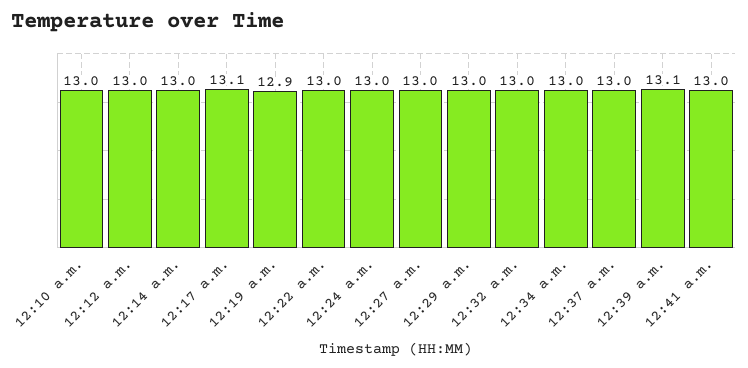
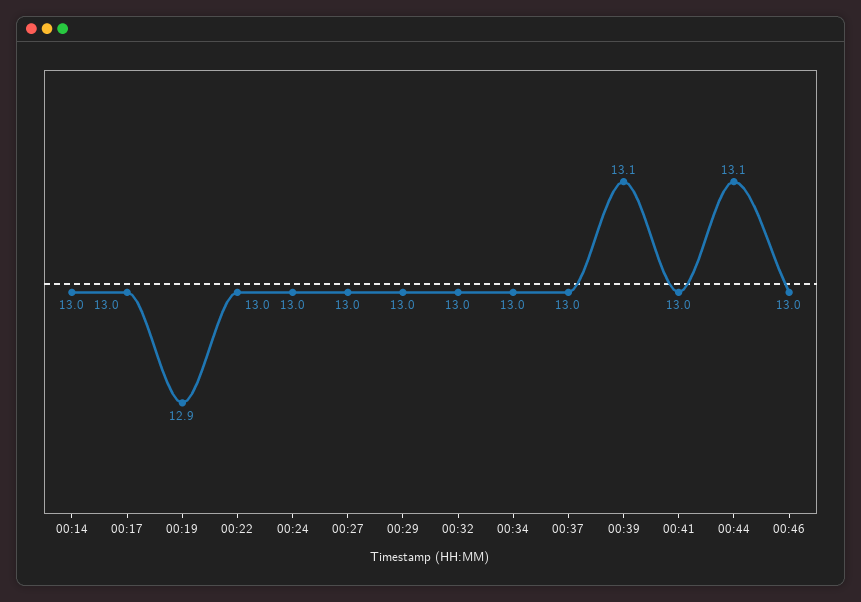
12:10 a.m.: 13 -> none
12:12 a.m.: 13 -> none
12:17 a.m.: 13.1 -> 13
00:44: none -> 13.1
00:46: none -> 13

